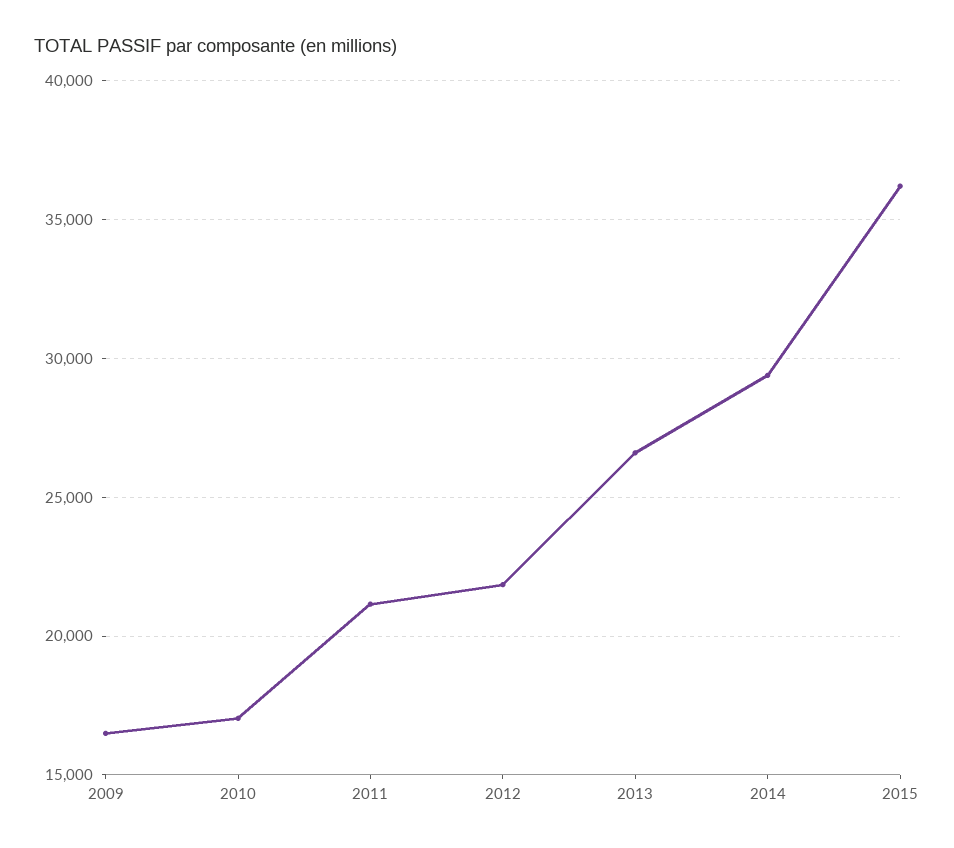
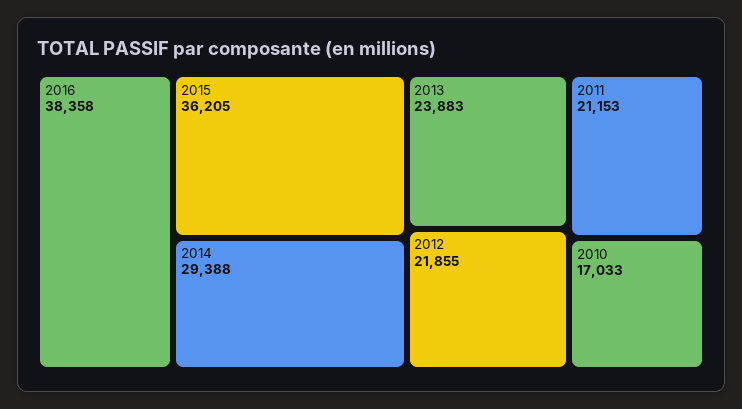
2009: 16500 -> none
2013: 26500 -> 23883
2016: none -> 38358

